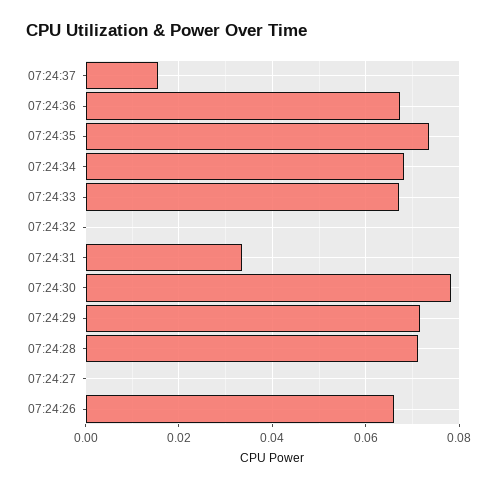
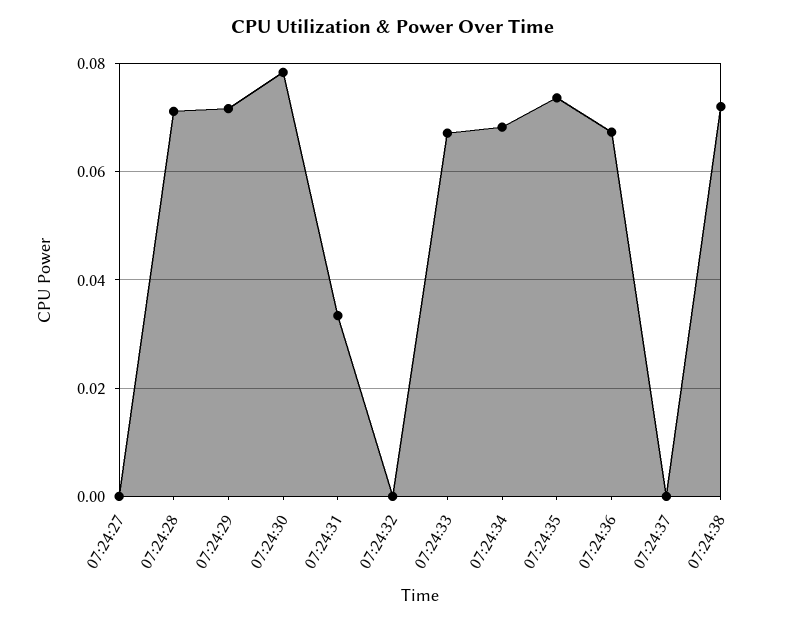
07:24:37: 0.016 -> 0
07:24:26: 0.066 -> none
07:24:38: none -> 0.072

